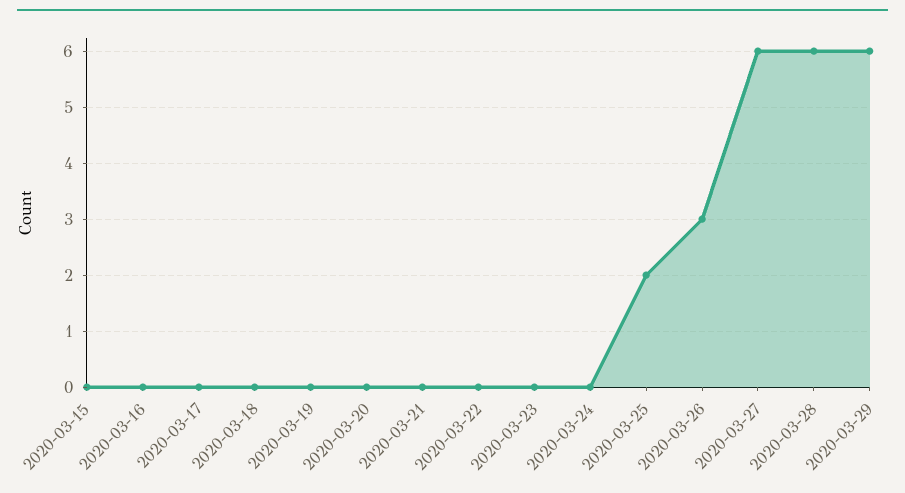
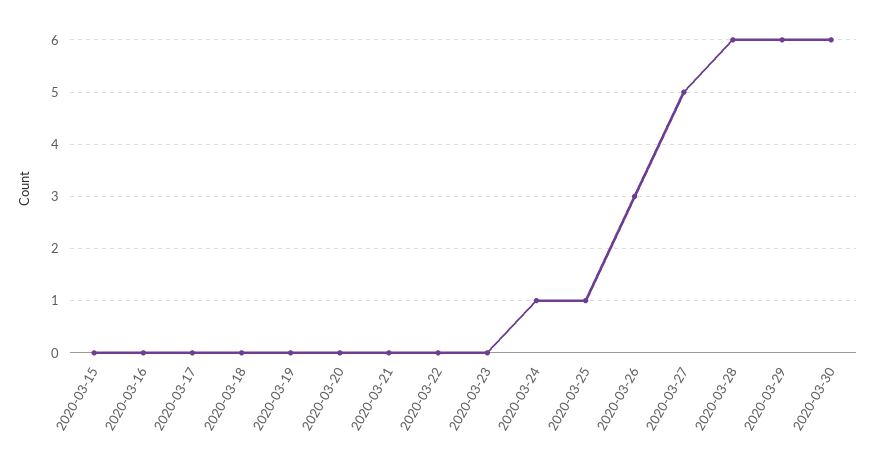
2020-03-24: 0 -> 1
2020-03-25: 2 -> 1
2020-03-27: 6 -> 5
2020-03-30: none -> 6

